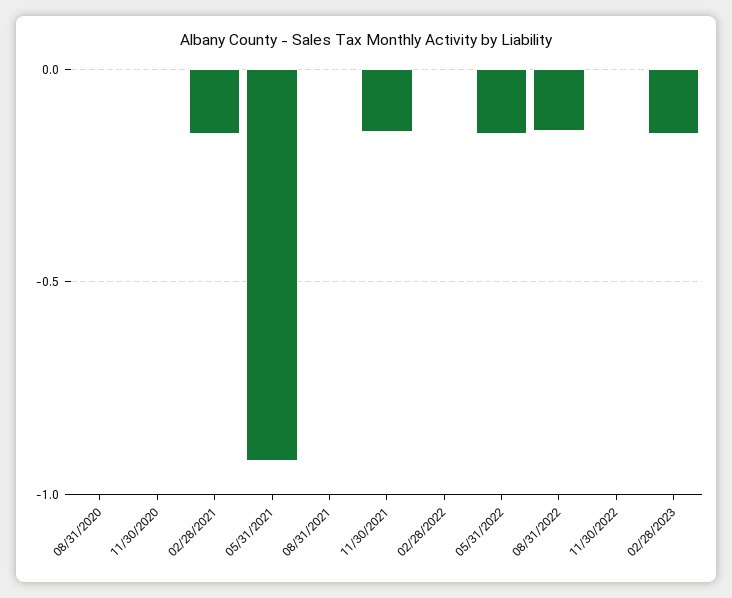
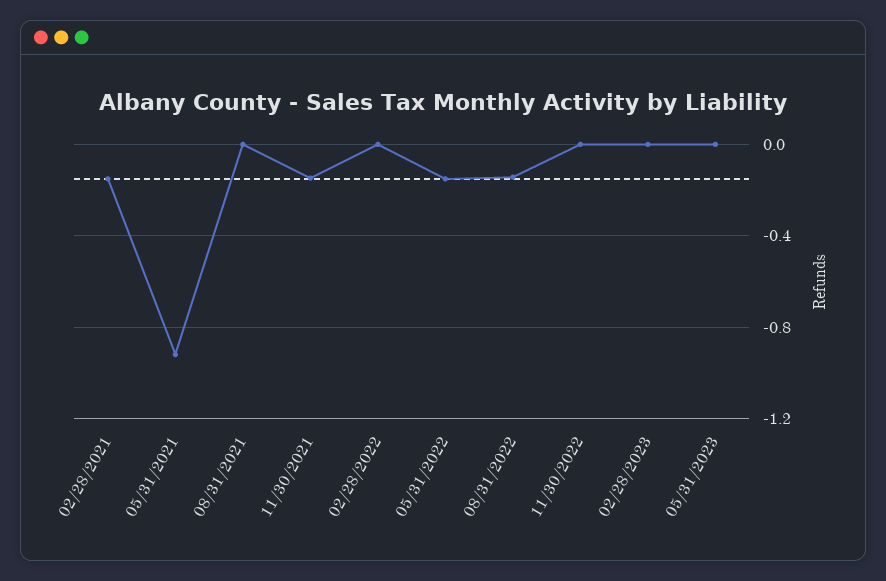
08/31/2020: 0 -> none
11/30/2020: 0 -> none
02/28/2023: -0.15 -> 0
05/31/2023: none -> 0

